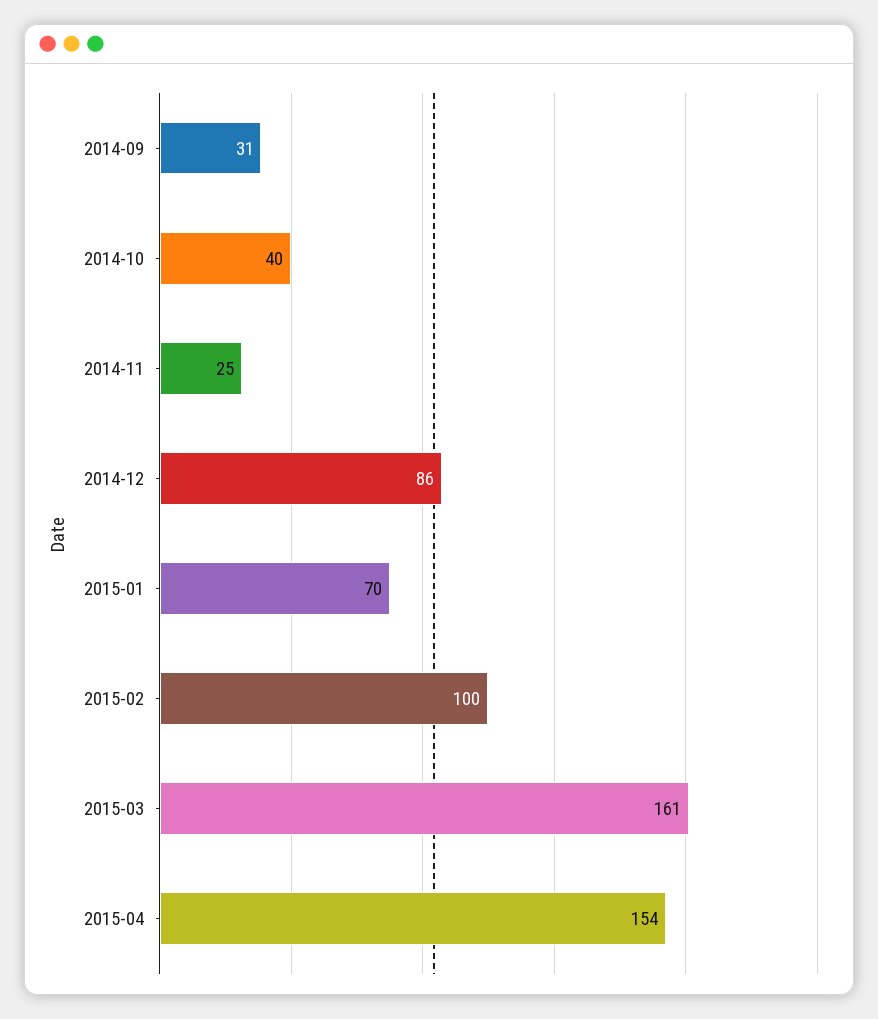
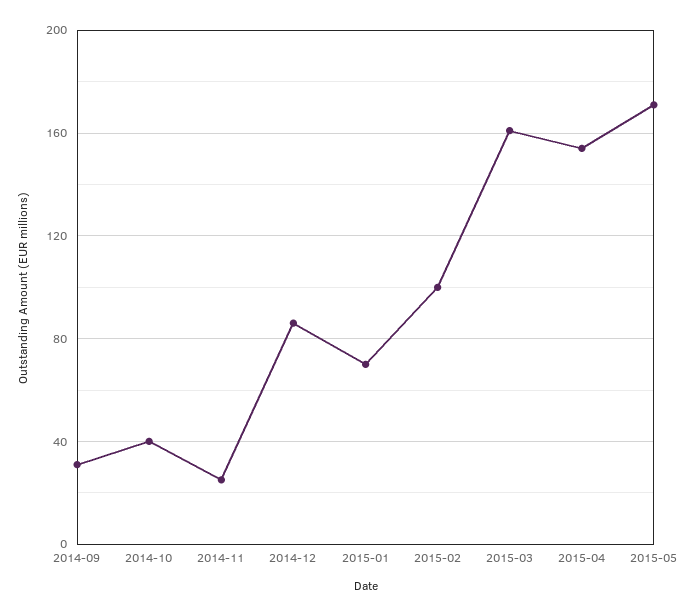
2015-05: none -> 170

